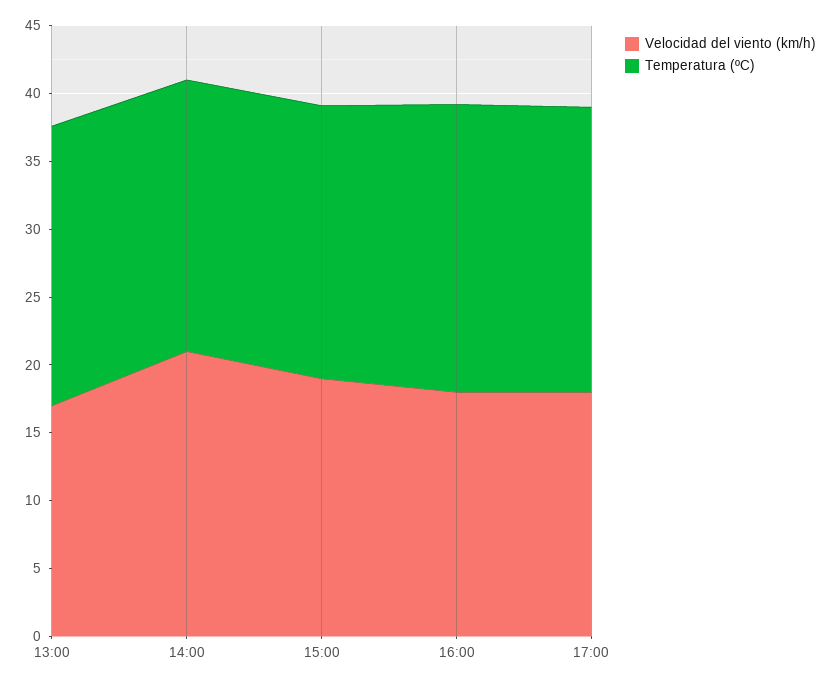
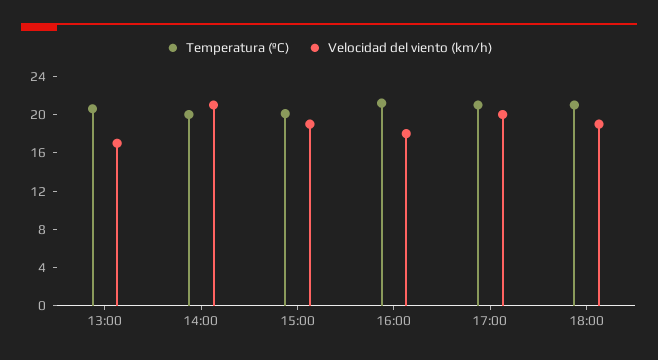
Velocidad del viento (km/h), 17:00: 18 -> 20
Temperatura (ºC), 18:00: none -> 21
Velocidad del viento (km/h), 18:00: none -> 19

